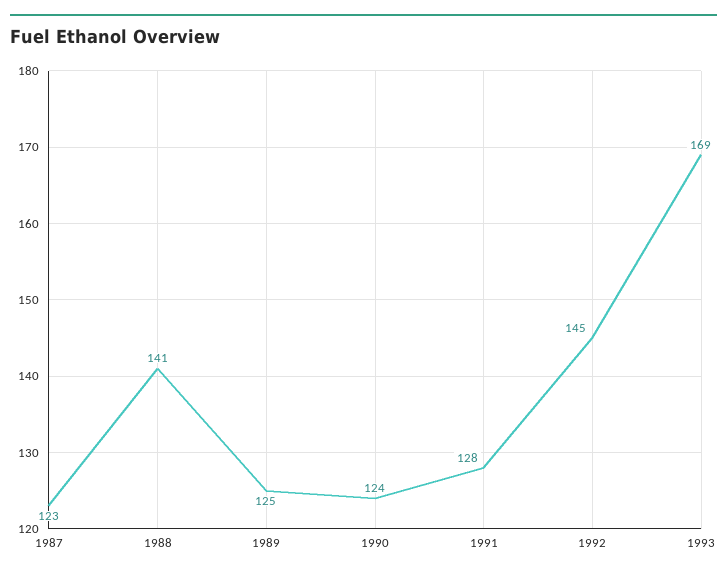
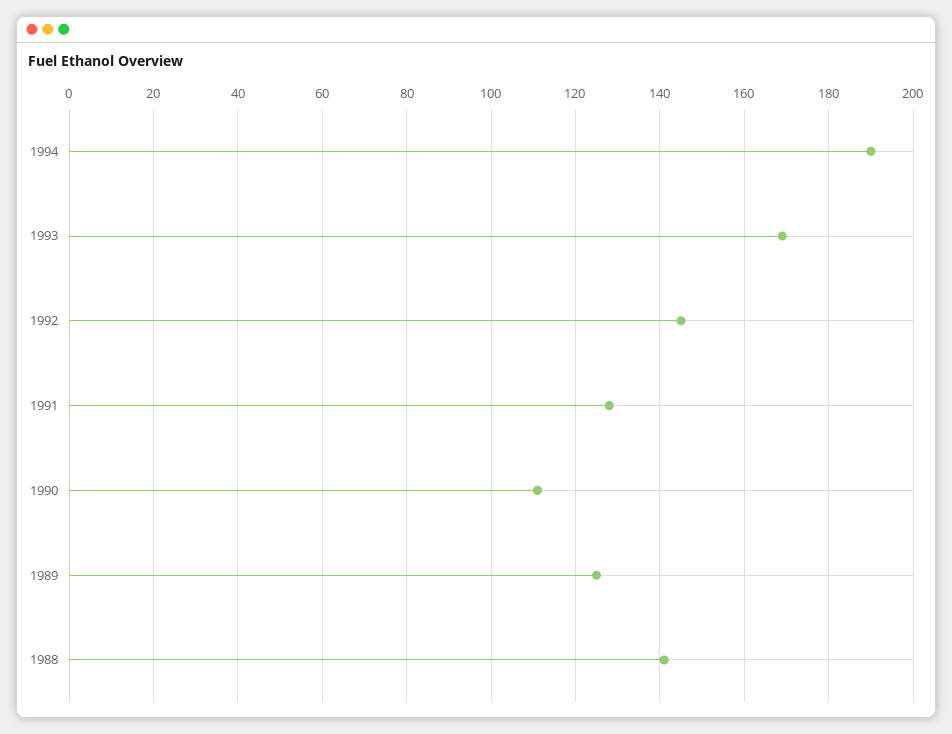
1987: 123 -> none
1990: 124 -> 110
1994: none -> 190

